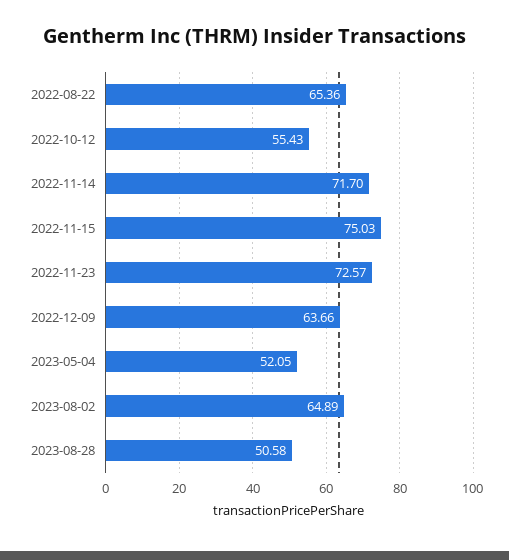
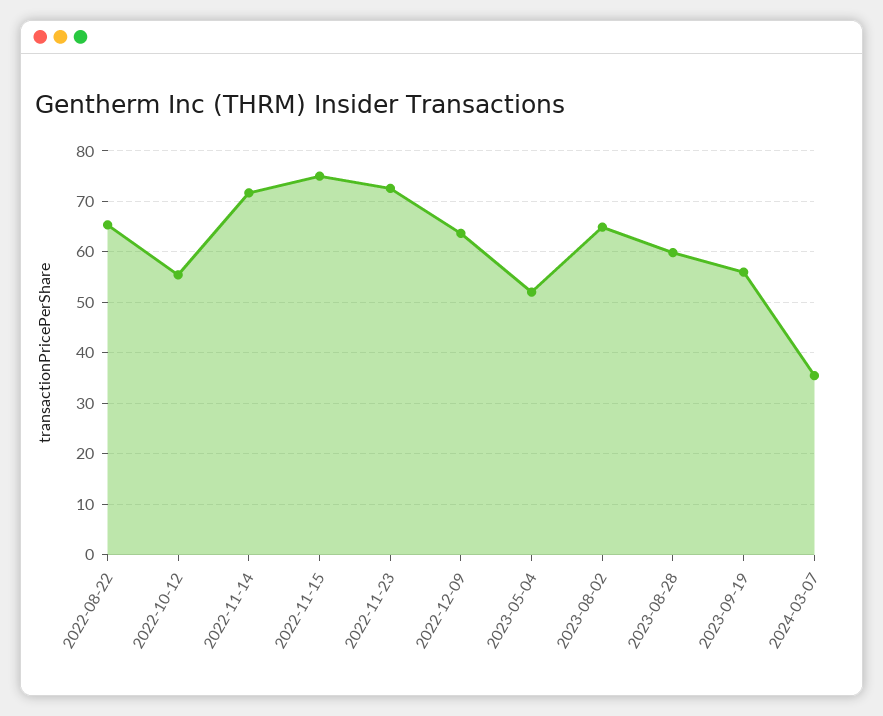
2023-08-28: 50.58 -> 60
2023-09-19: none -> 56
2024-03-07: none -> 36

